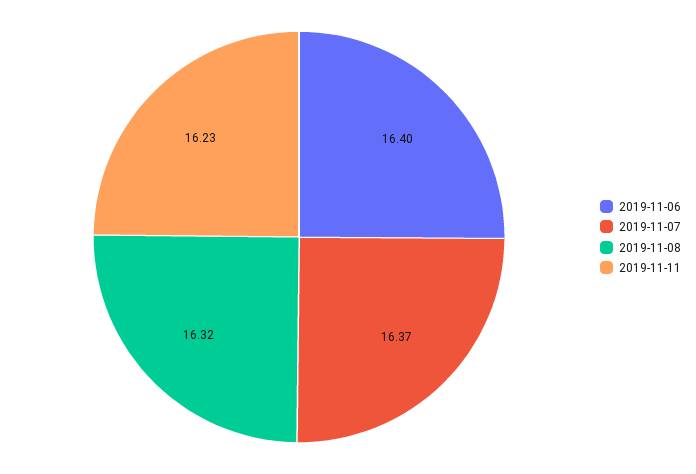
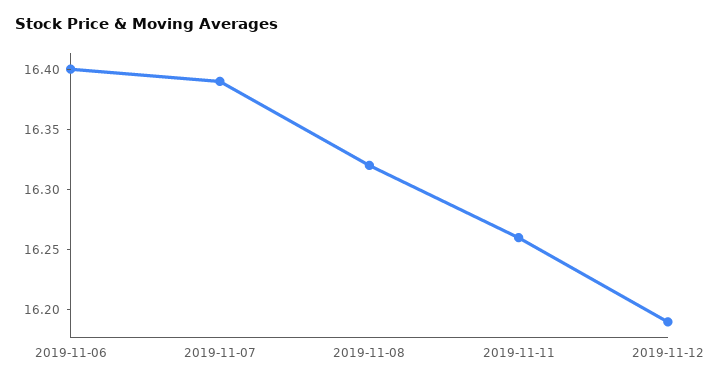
2019-11-07: 16.37 -> 16.39
2019-11-11: 16.23 -> 16.26
2019-11-12: none -> 16.19

